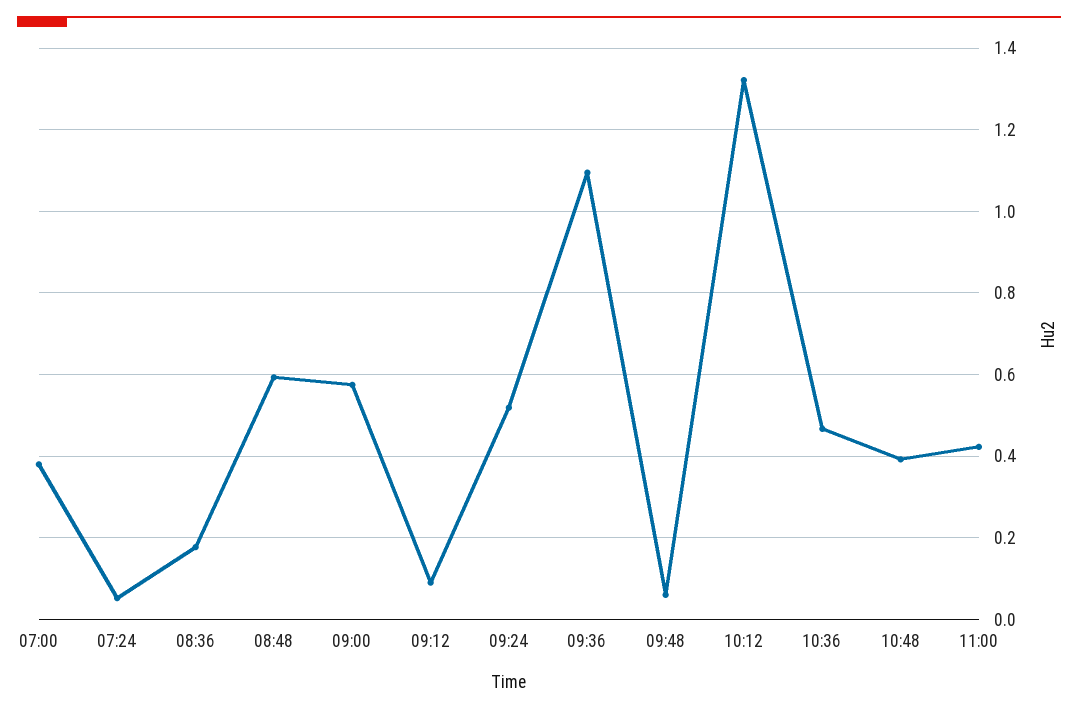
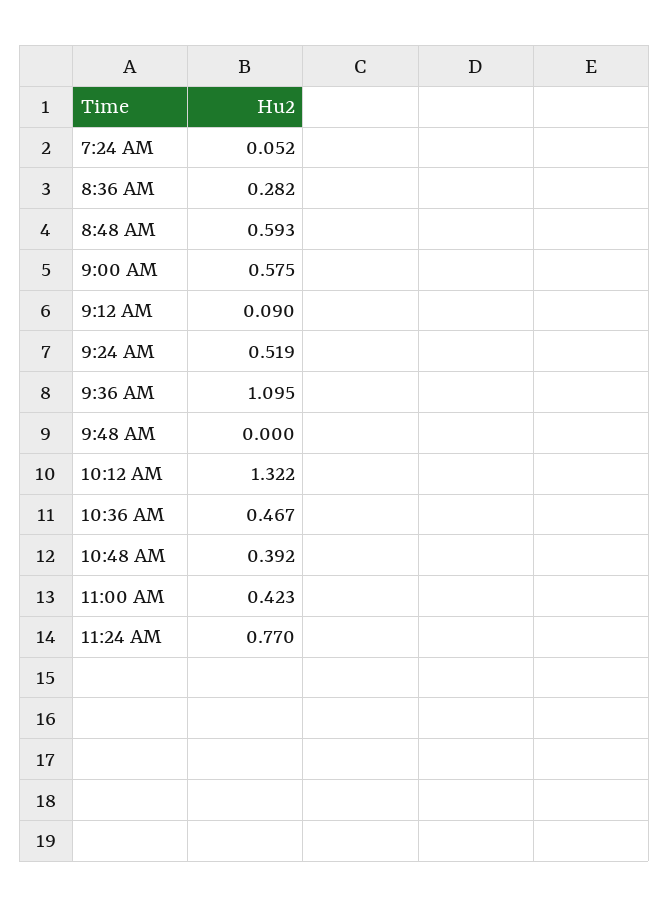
07:00: 0.38 -> none
08:36: 0.18 -> 0.282
09:48: 0.06 -> 0
11:24 AM: none -> 0.77

